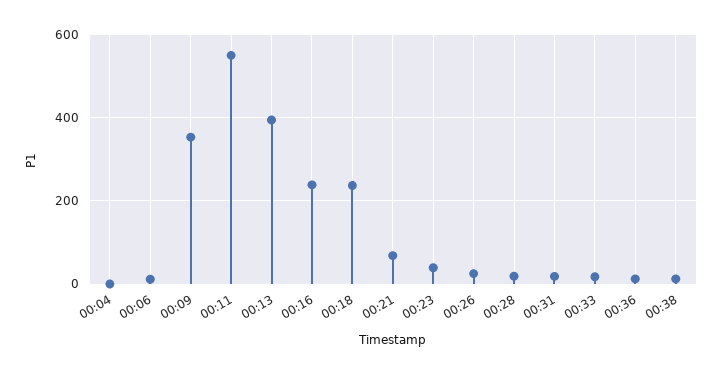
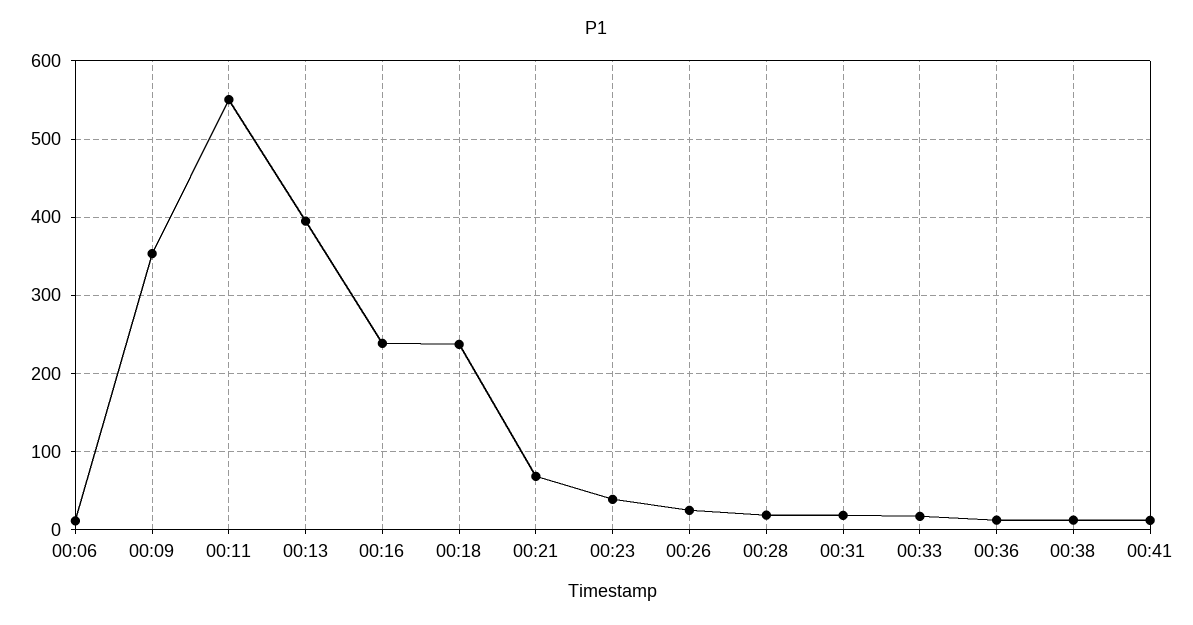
00:04: 0 -> none
00:41: none -> 10

